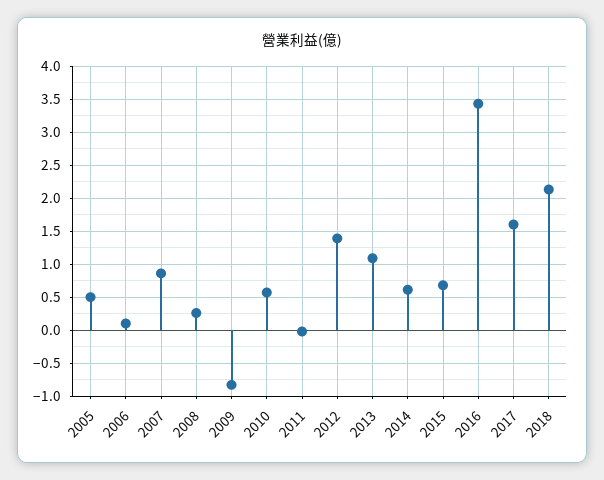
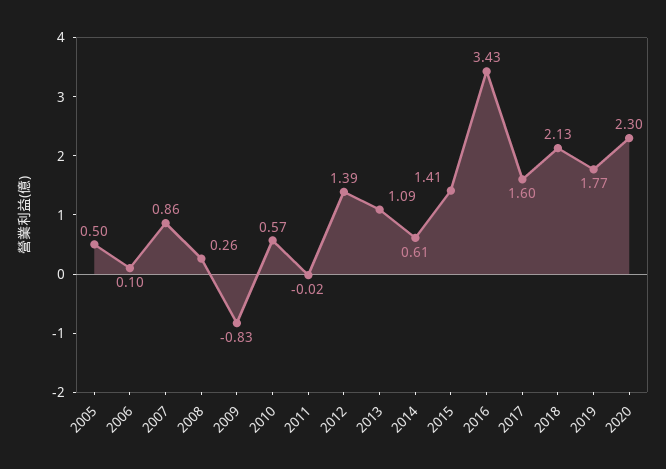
2015: 0.7 -> 1.41
2019: none -> 1.77
2020: none -> 2.3

